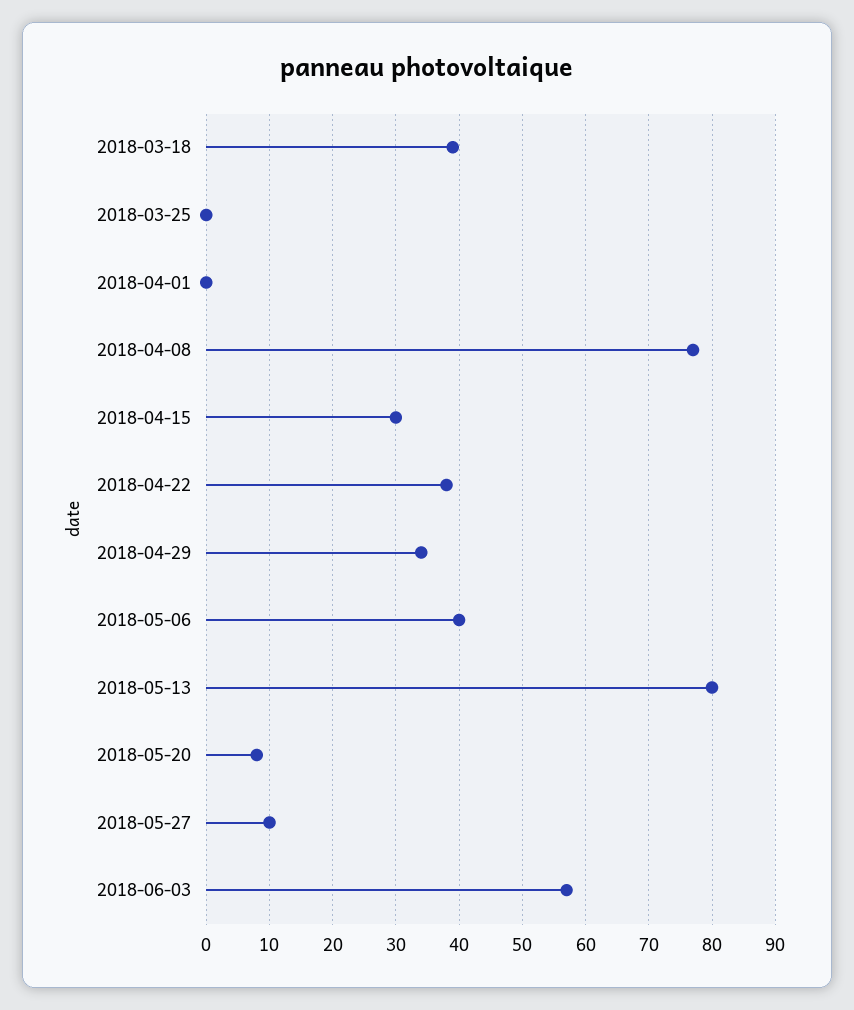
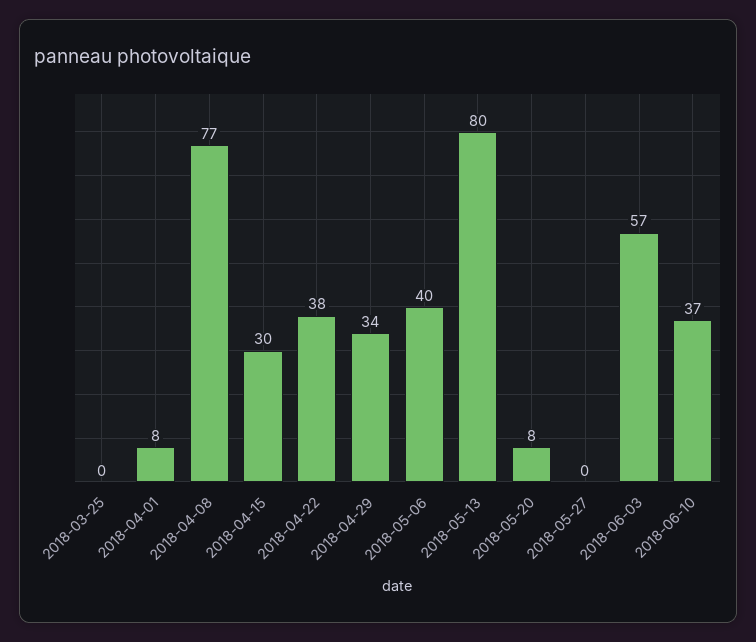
2018-03-18: 39 -> none
2018-04-01: 0 -> 8
2018-05-27: 10 -> 0
2018-06-10: none -> 37

